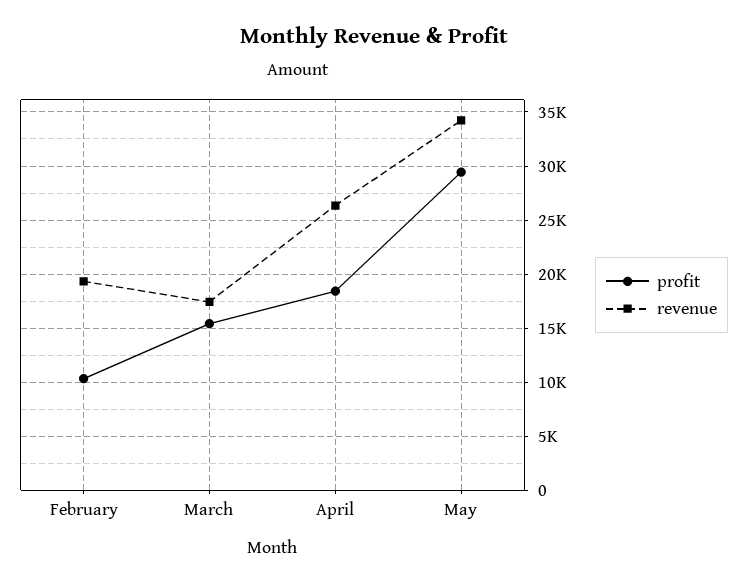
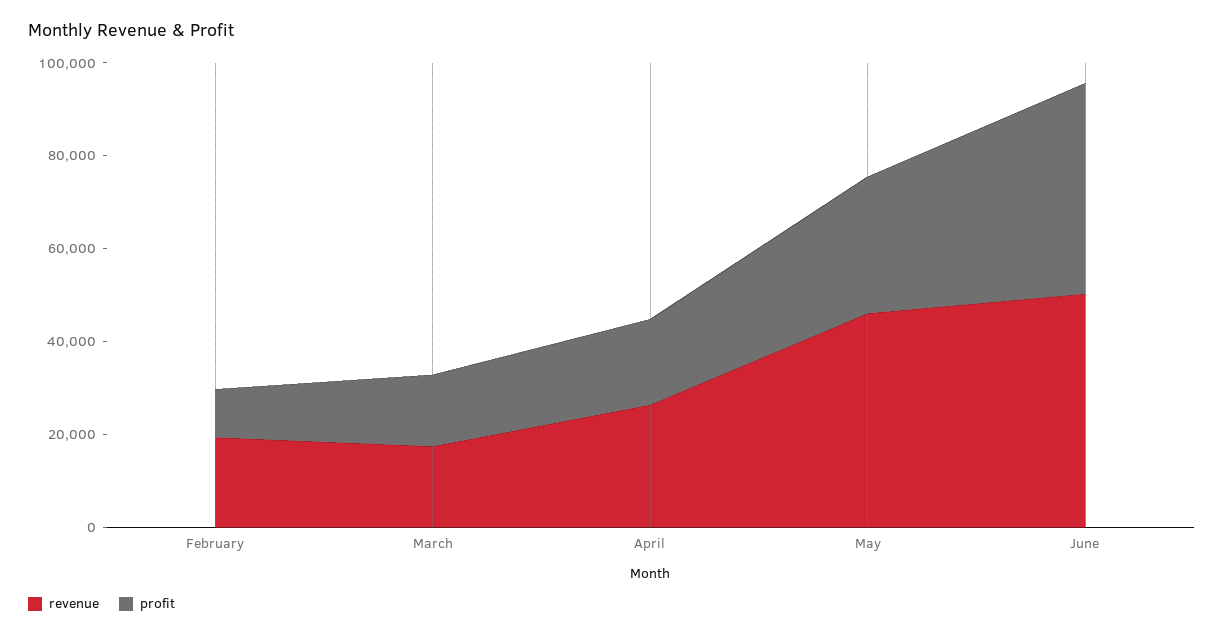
revenue, May: 34000 -> 45000
revenue, June: none -> 50000
profit, June: none -> 45000

